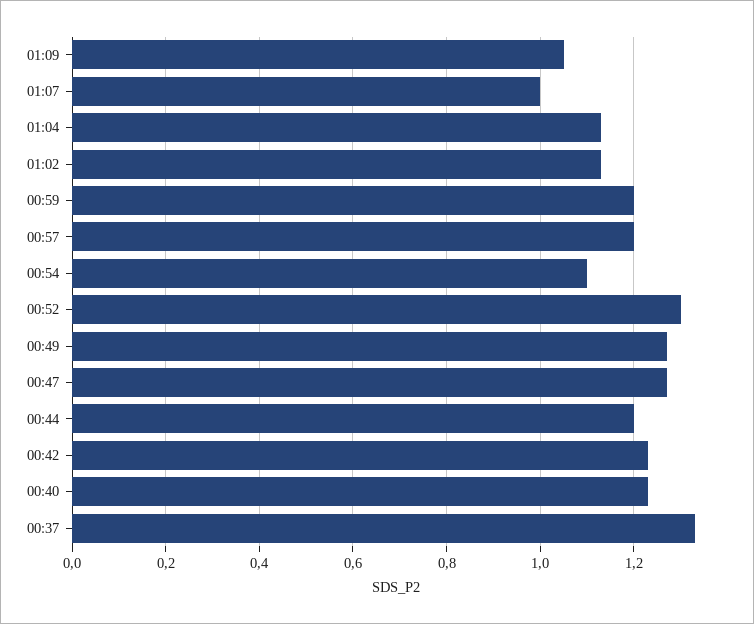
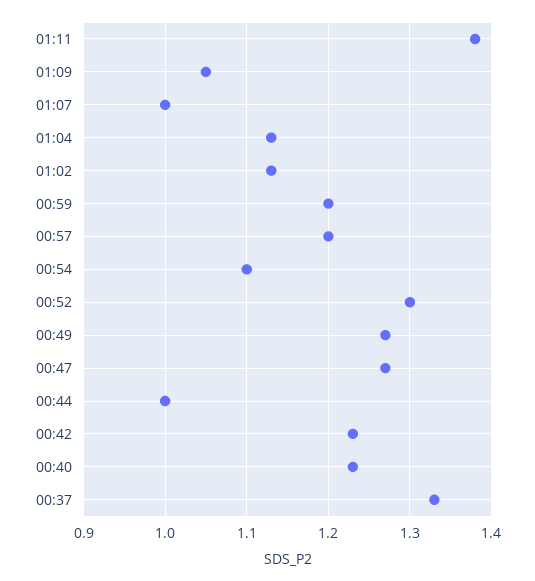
00:44: 1.2 -> 1
01:11: none -> 1.38

